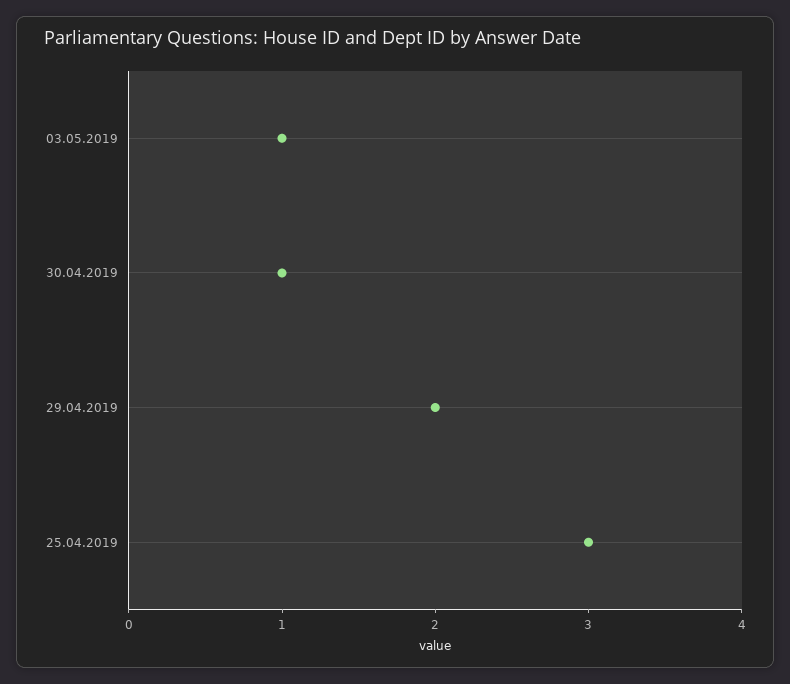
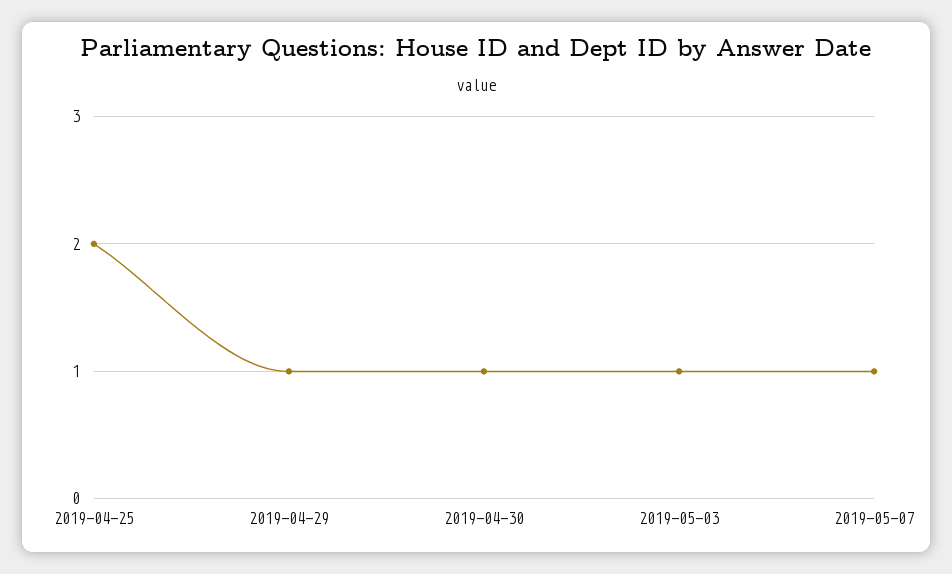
29.04.2019: 2 -> 1
25.04.2019: 3 -> 2
2019-05-07: none -> 1

